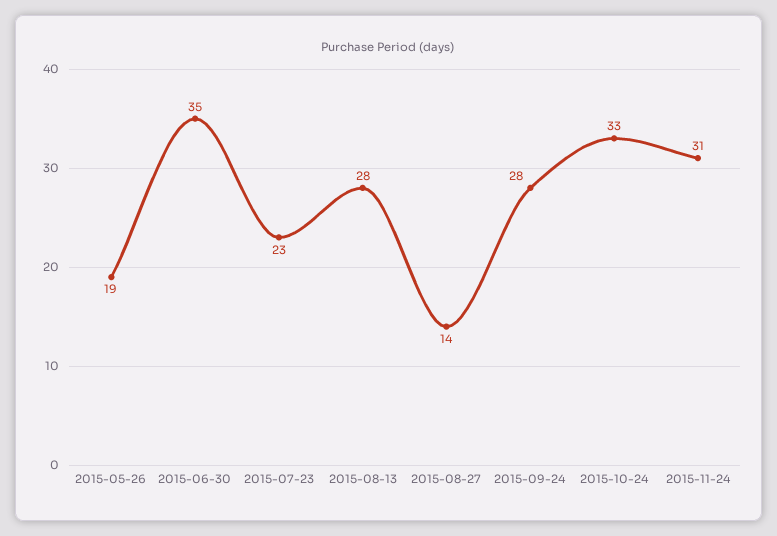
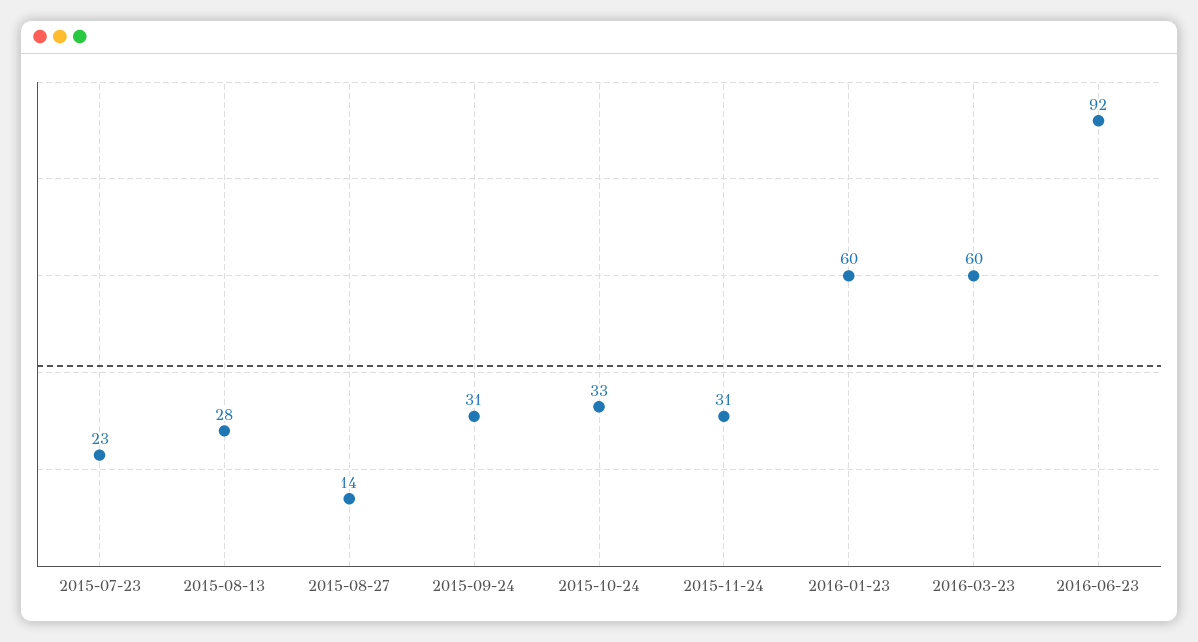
2015-05-26: 19 -> none
2015-06-30: 35 -> none
2015-09-24: 28 -> 31
2016-01-23: none -> 60
2016-03-23: none -> 60
2016-06-23: none -> 92

